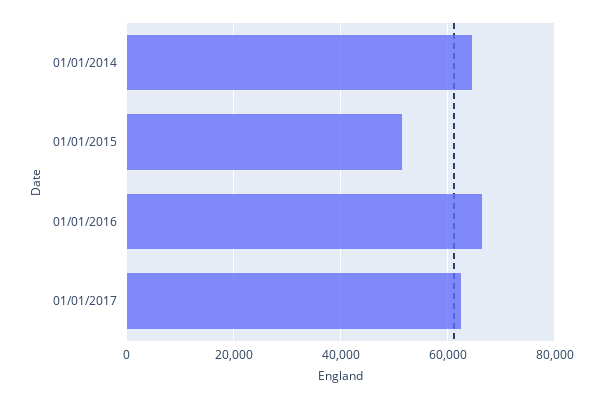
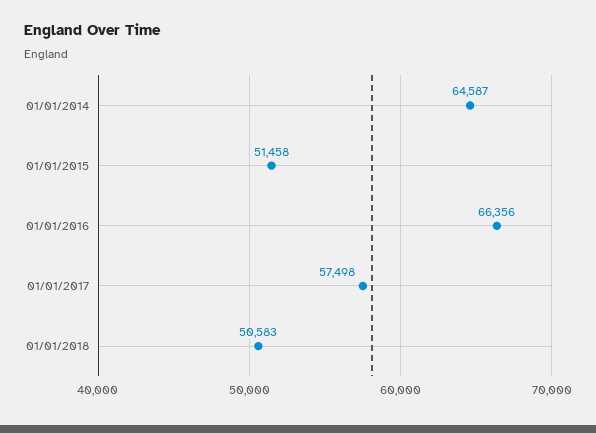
01/01/2017: 62000 -> 57498
01/01/2018: none -> 50583

